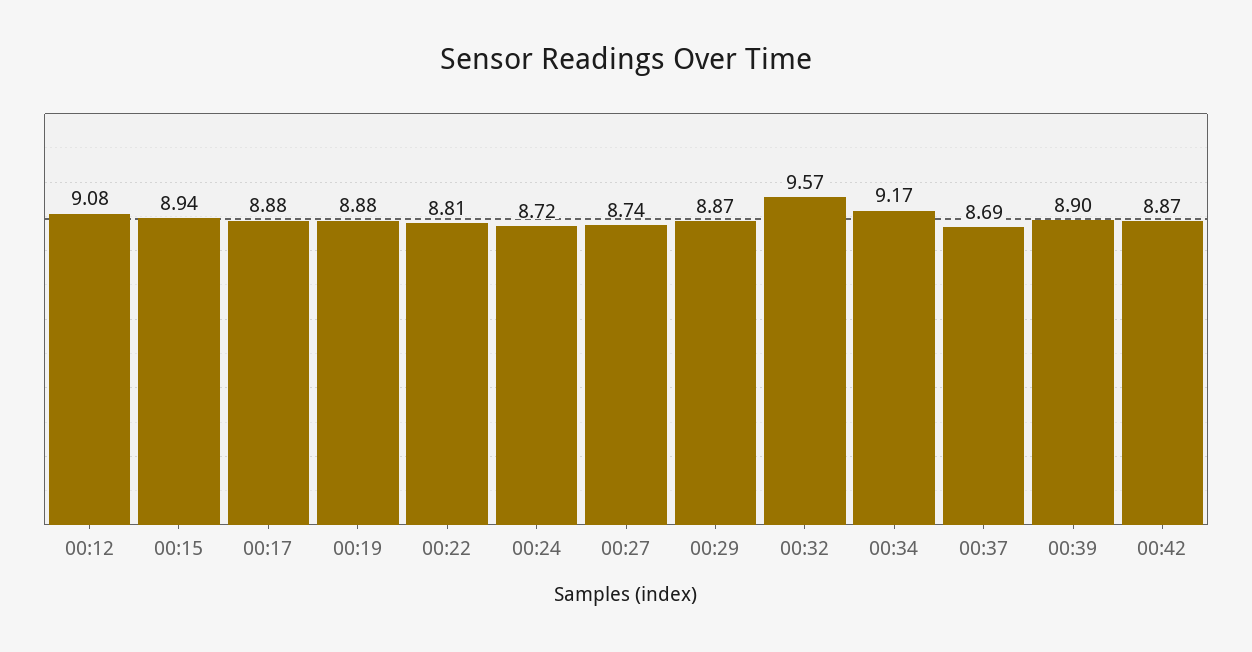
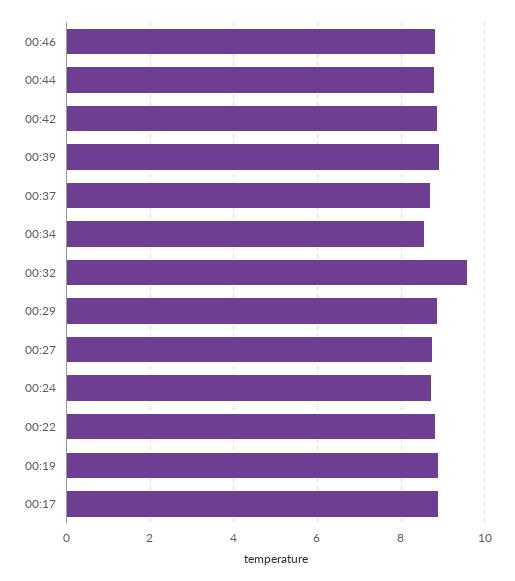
00:12: 9.08 -> none
00:15: 8.94 -> none
00:34: 9.17 -> 8.6
00:46: none -> 8.8
00:44: none -> 8.8

